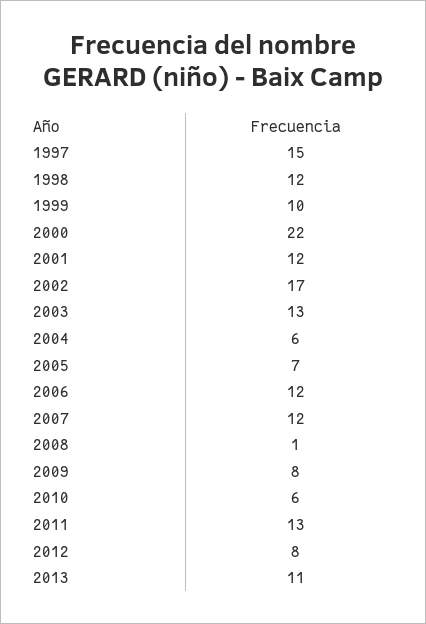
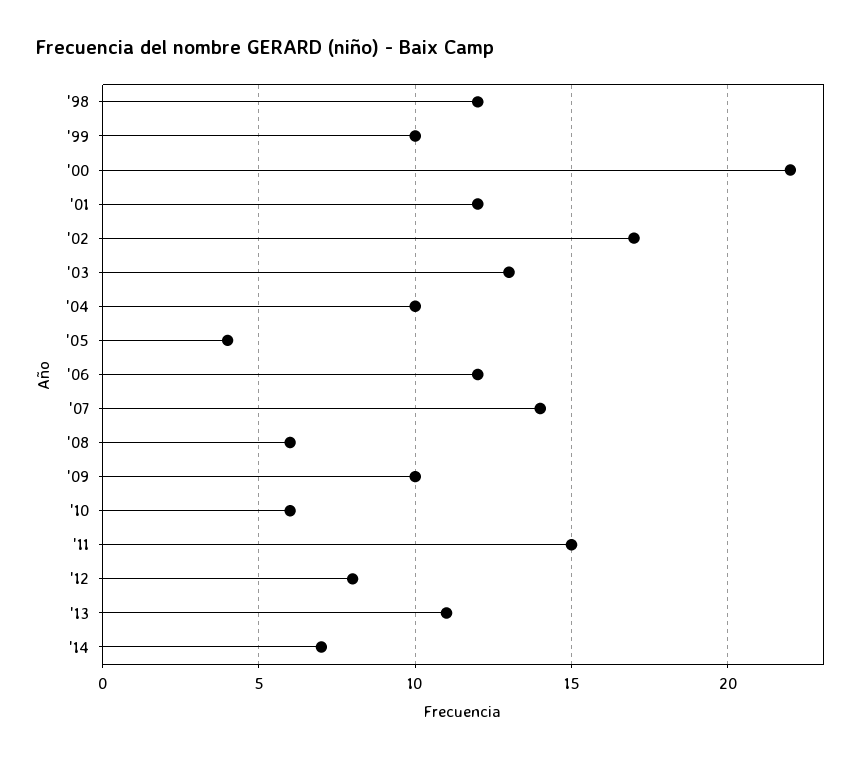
1997: 15 -> none
2004: 6 -> 10
2005: 7 -> 4
2007: 12 -> 14
2008: 1 -> 6
2009: 8 -> 10
2011: 13 -> 15
'14: none -> 7

